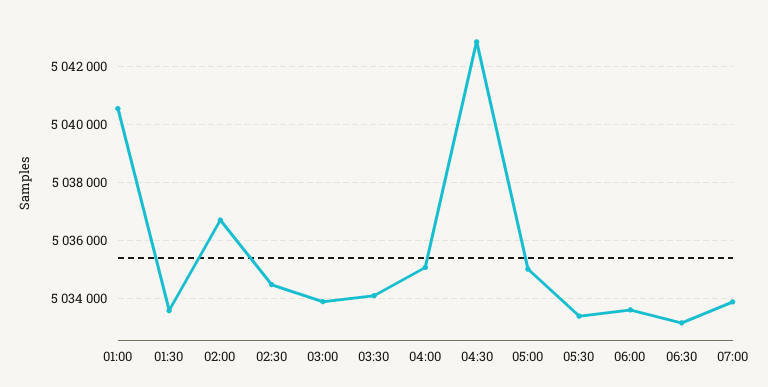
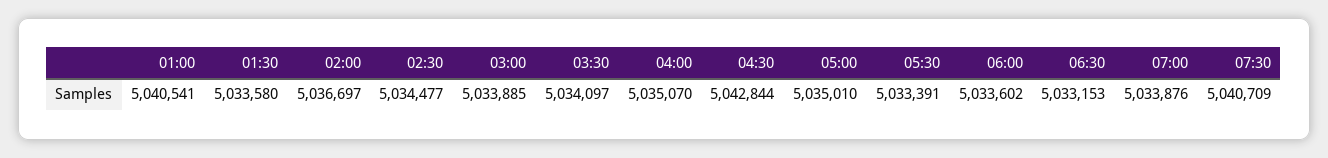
07:30: none -> 5040709

